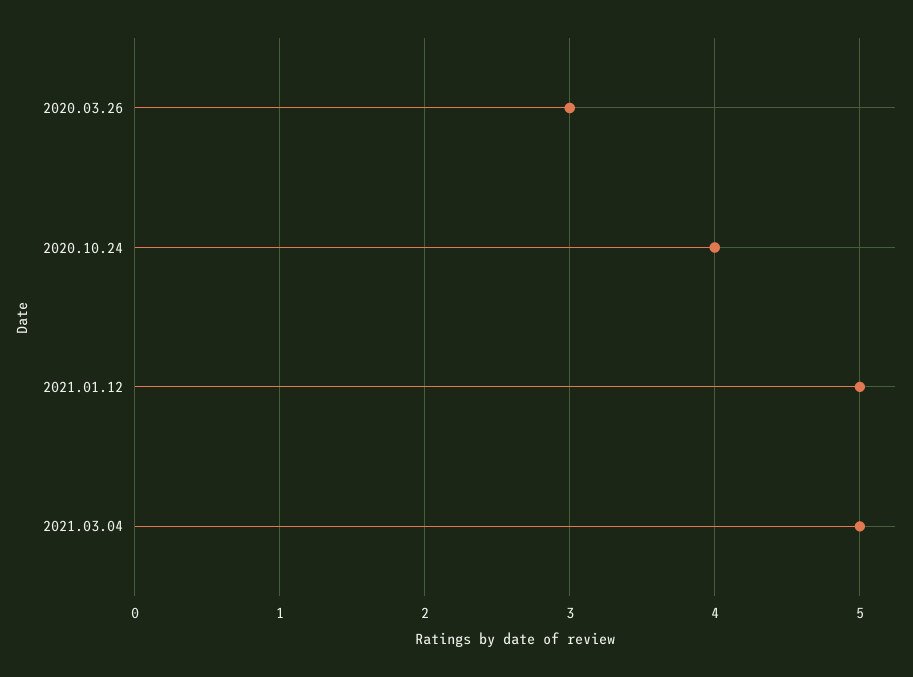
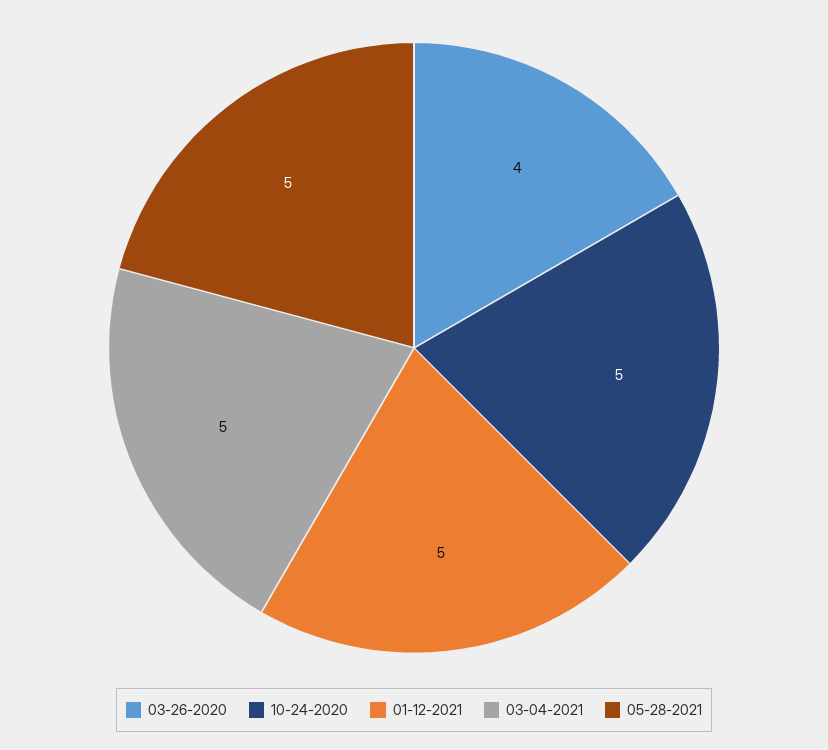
2020.03.26: 3 -> 4
2020.10.24: 4 -> 5
05-28-2021: none -> 5

